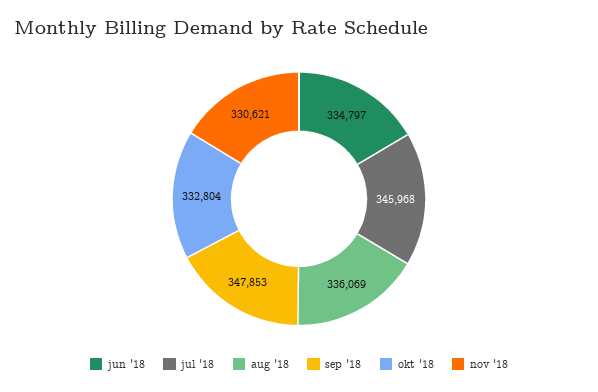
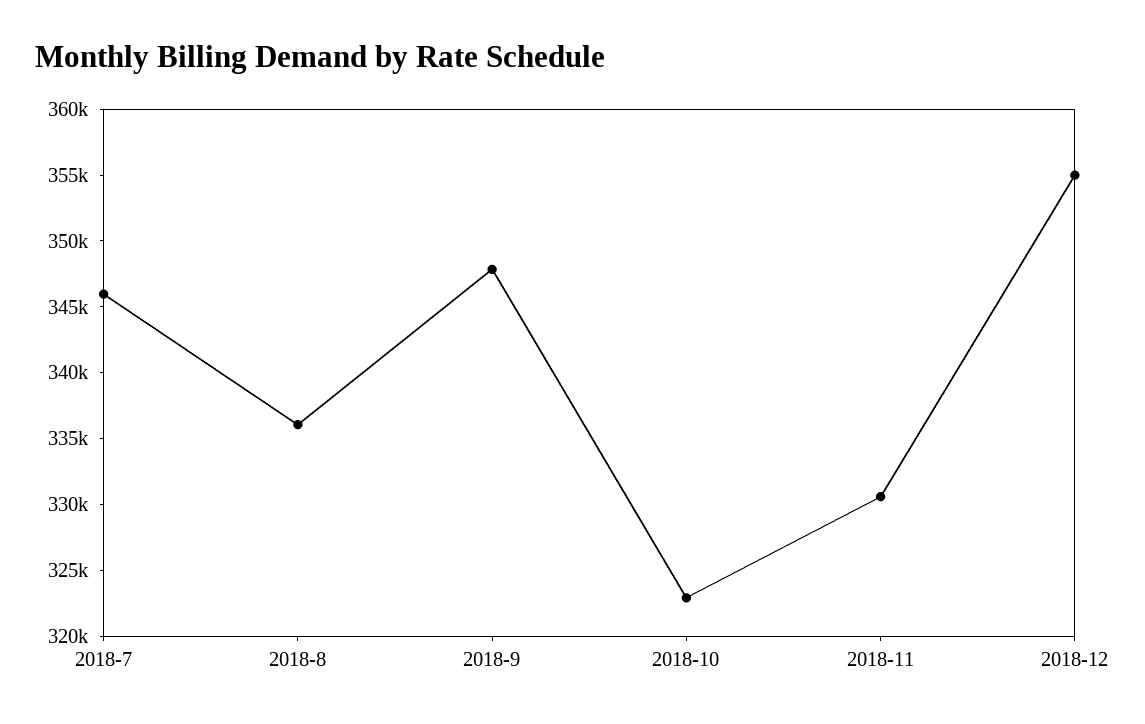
jun '18: 334797 -> none
okt '18: 332804 -> 323000
2018-12: none -> 355000

